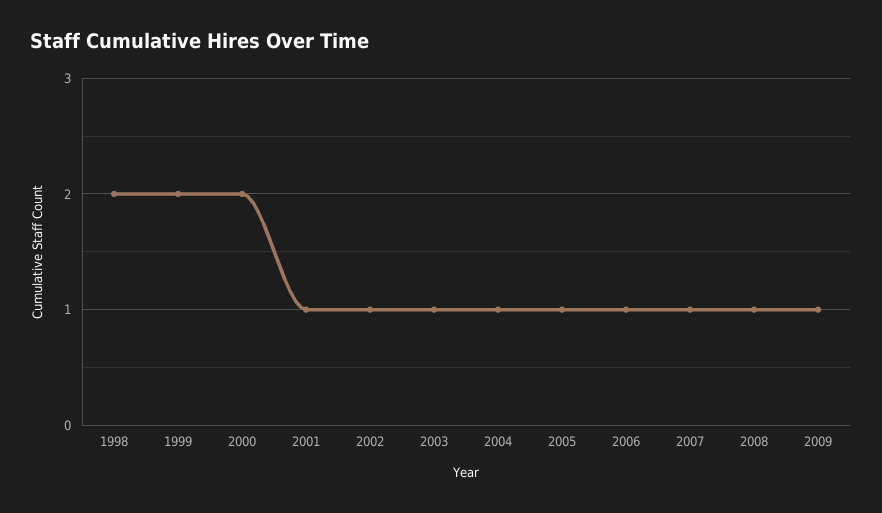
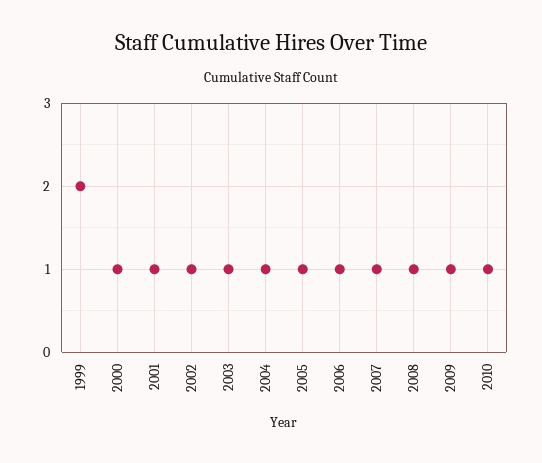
1998: 2 -> none
2000: 2 -> 1
2010: none -> 1

